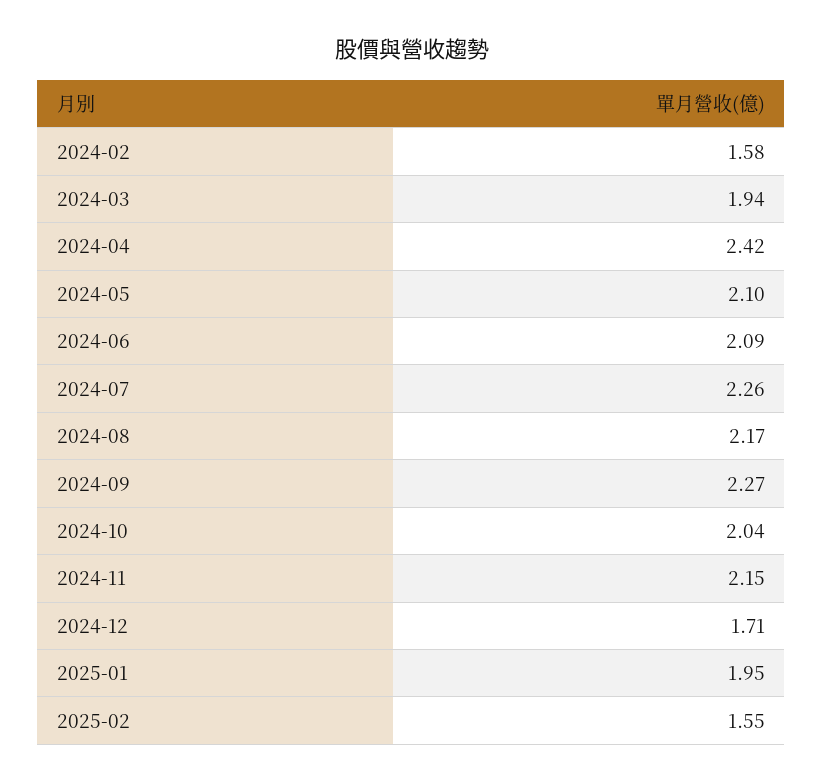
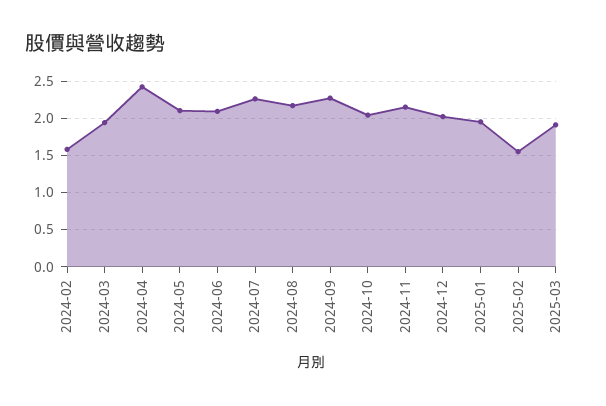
2024-12: 1.71 -> 2
2025-03: none -> 1.9

